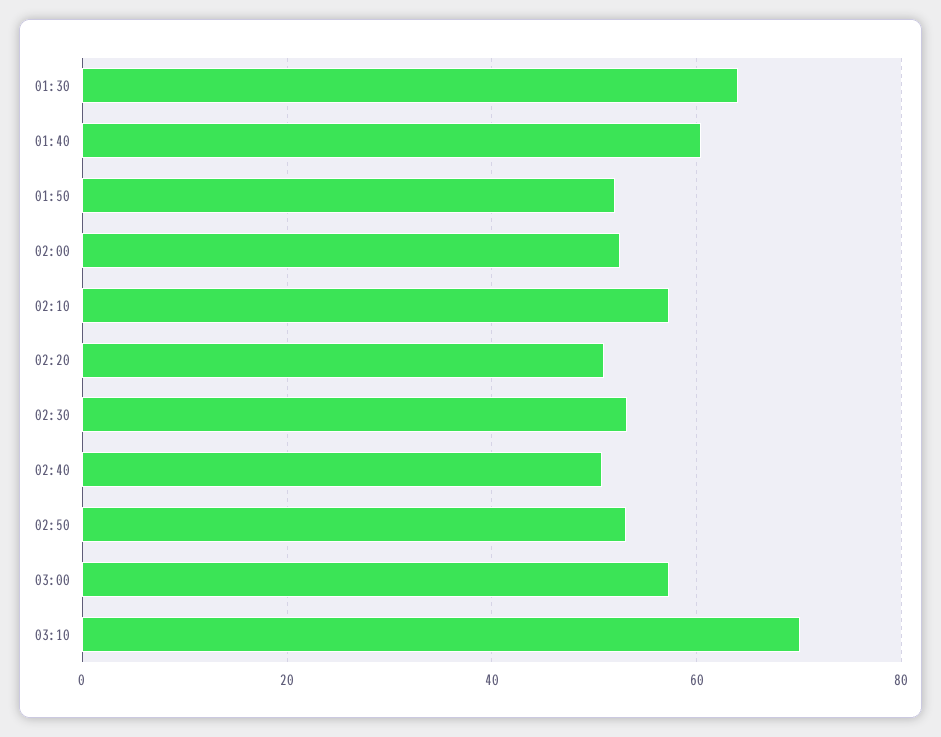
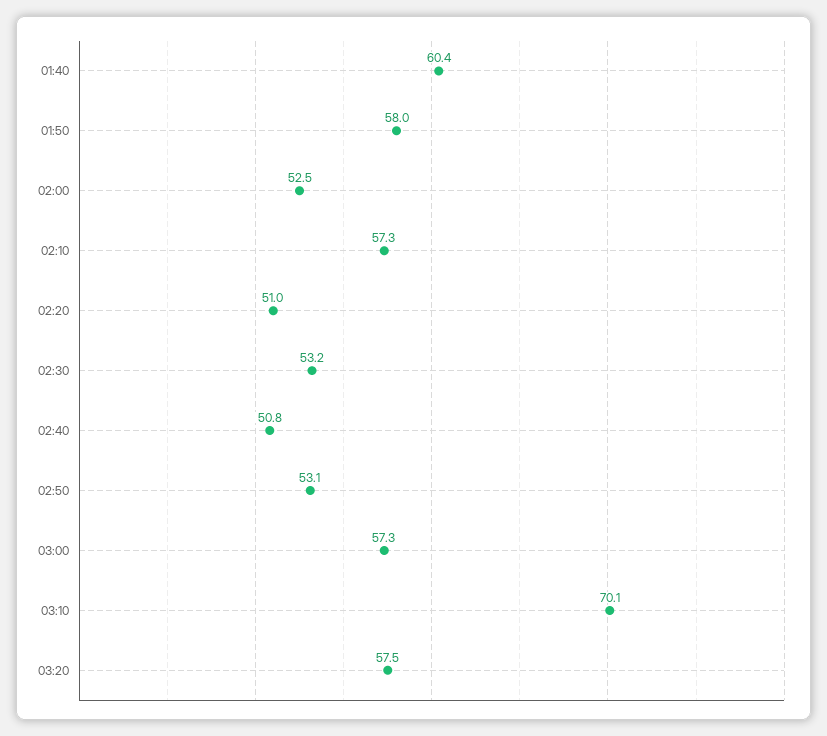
01:30: 64 -> none
01:50: 52 -> 58
03:20: none -> 57.5

